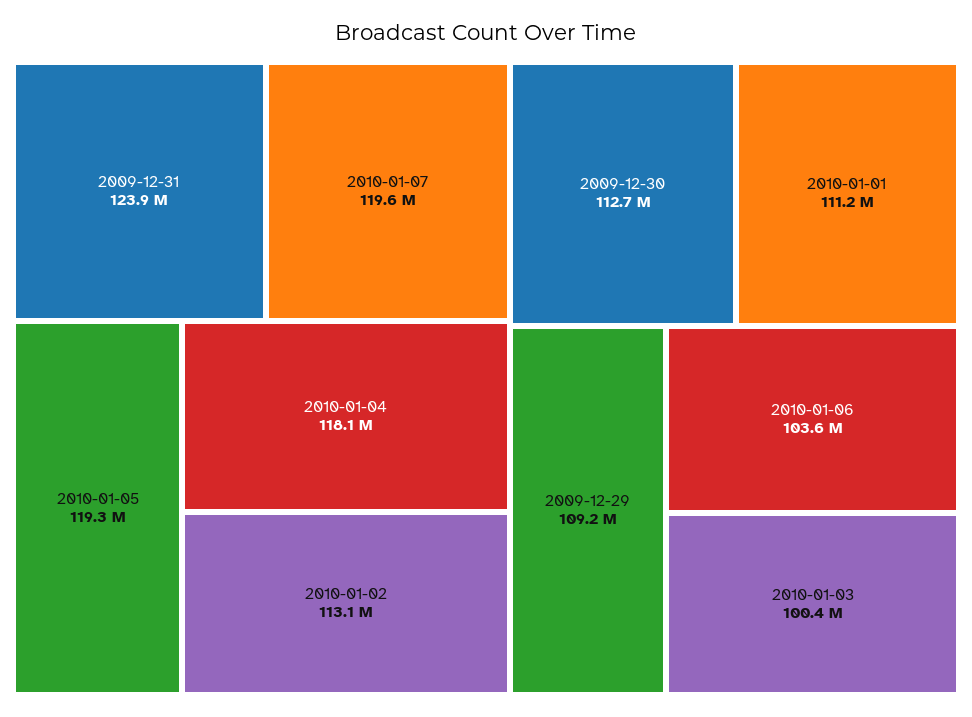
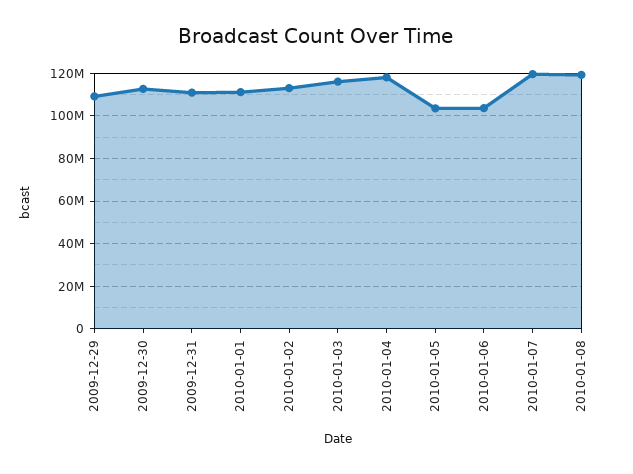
2009-12-31: 123900000 -> 110000000
2010-01-05: 119300000 -> 105000000
2010-01-03: 100400000 -> 115000000
2010-01-08: none -> 120000000

